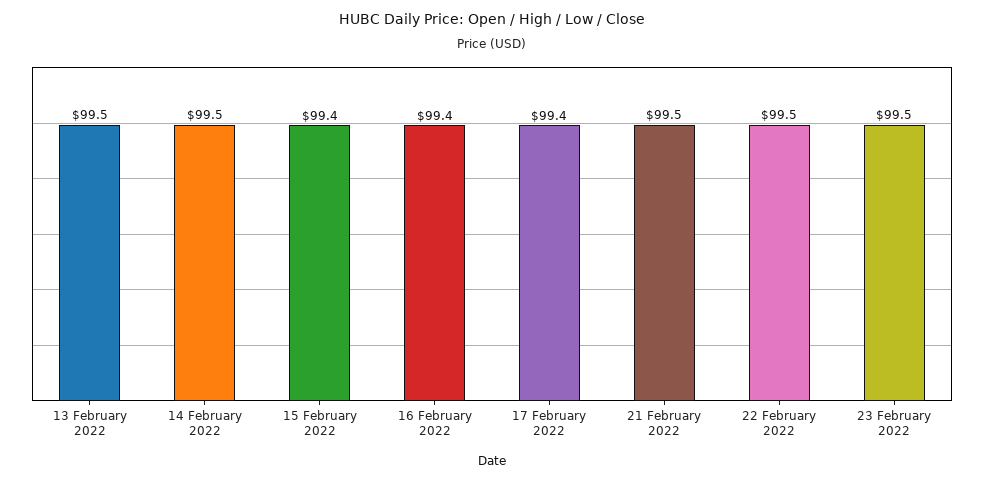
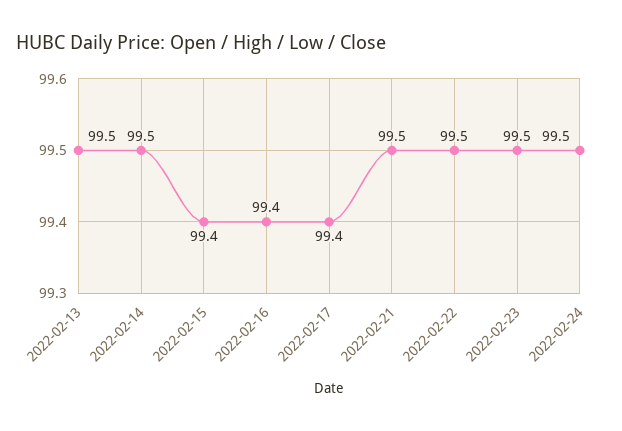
2022-02-24: none -> 99.5

